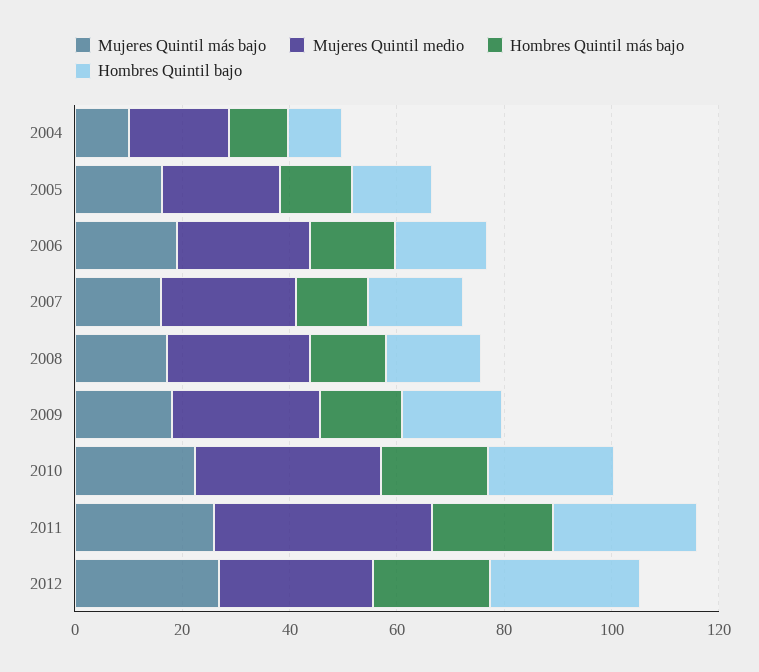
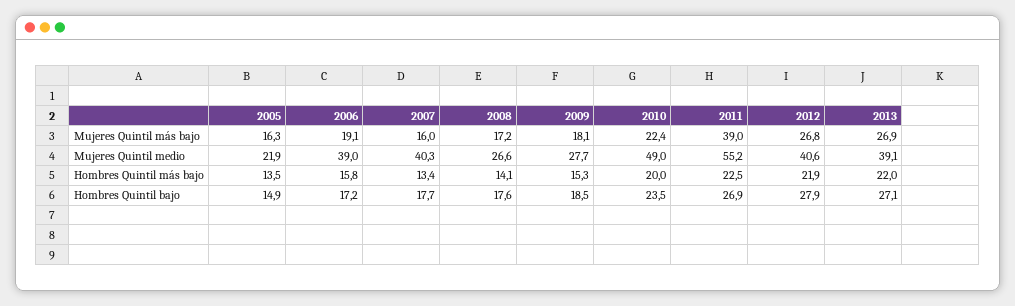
Mujeres Quintil más bajo, 2004: 10 -> none
Mujeres Quintil medio, 2004: 20 -> none
Hombres Quintil más bajo, 2004: 10 -> none
Hombres Quintil bajo, 2004: 10 -> none
Mujeres Quintil medio, 2006: 25 -> 39
Mujeres Quintil medio, 2007: 25 -> 40.3
Mujeres Quintil medio, 2010: 35 -> 49
Mujeres Quintil más bajo, 2011: 25 -> 39
Mujeres Quintil medio, 2011: 40 -> 55.2
Mujeres Quintil medio, 2012: 30 -> 40.6
Mujeres Quintil más bajo, 2013: none -> 26.9
Mujeres Quintil medio, 2013: none -> 39.1
Hombres Quintil más bajo, 2013: none -> 22
Hombres Quintil bajo, 2013: none -> 27.1

